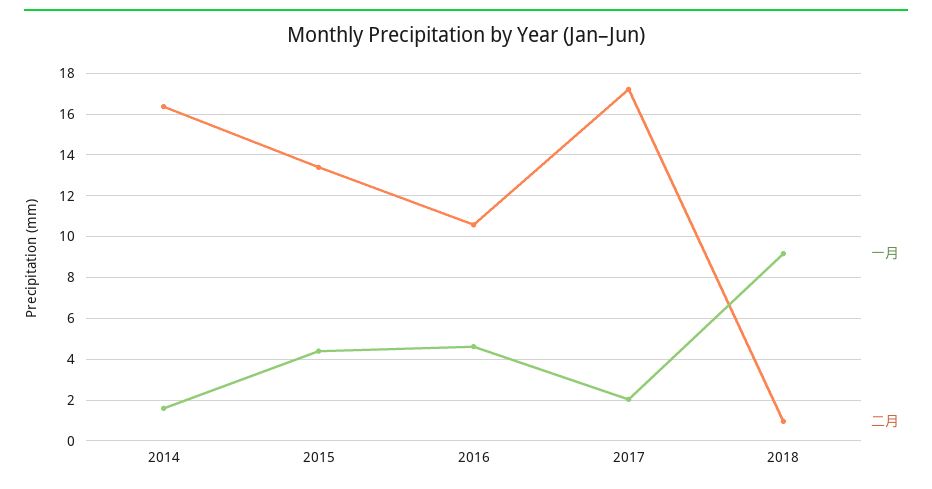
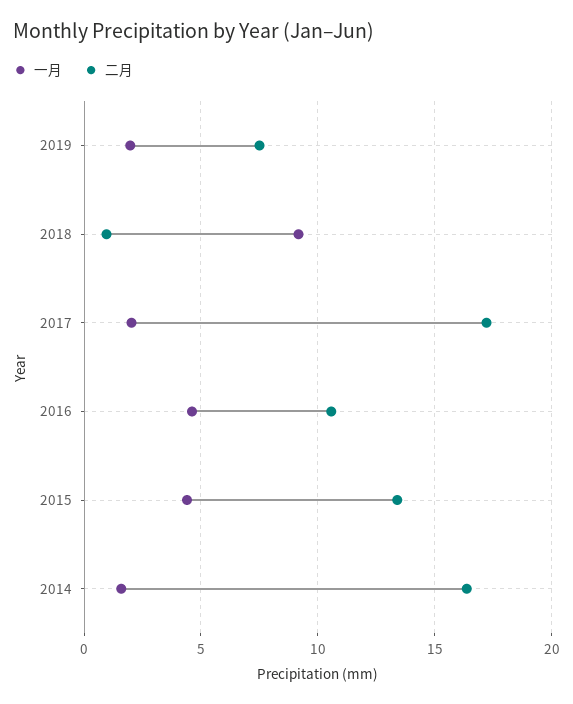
一月, 2019: none -> 2
二月, 2019: none -> 7.5

